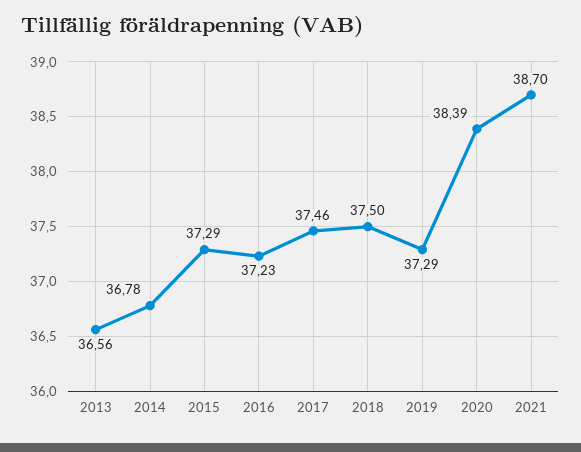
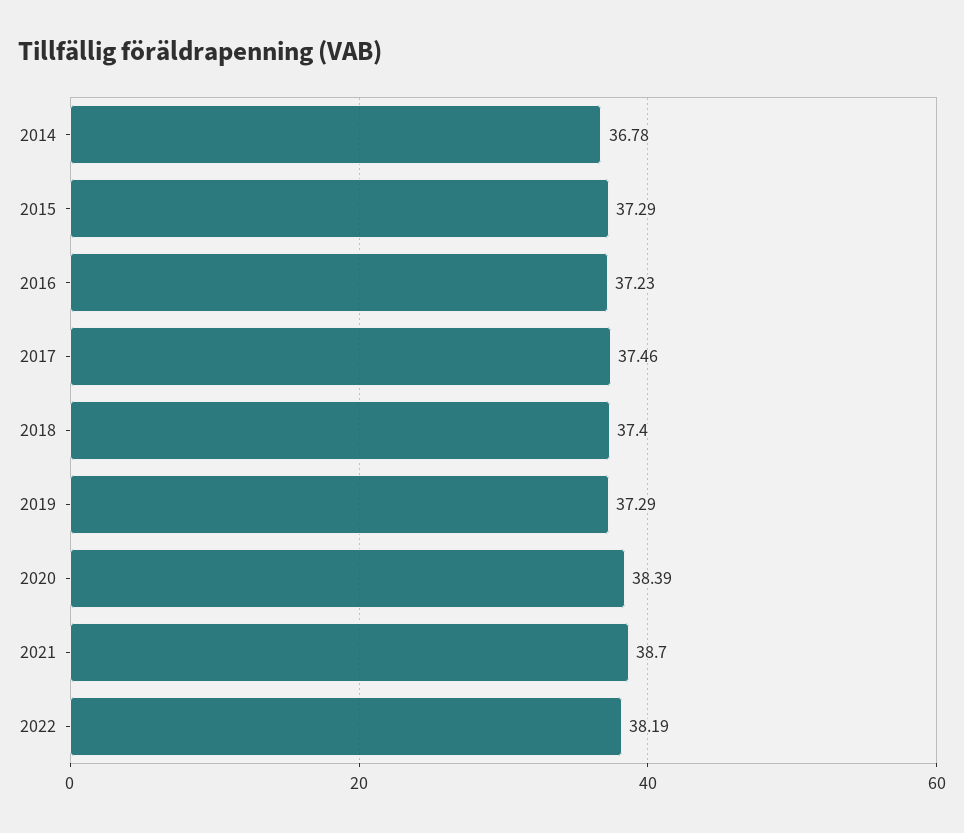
2013: 36.56 -> none
2018: 37.5 -> 37.4
2022: none -> 38.19

